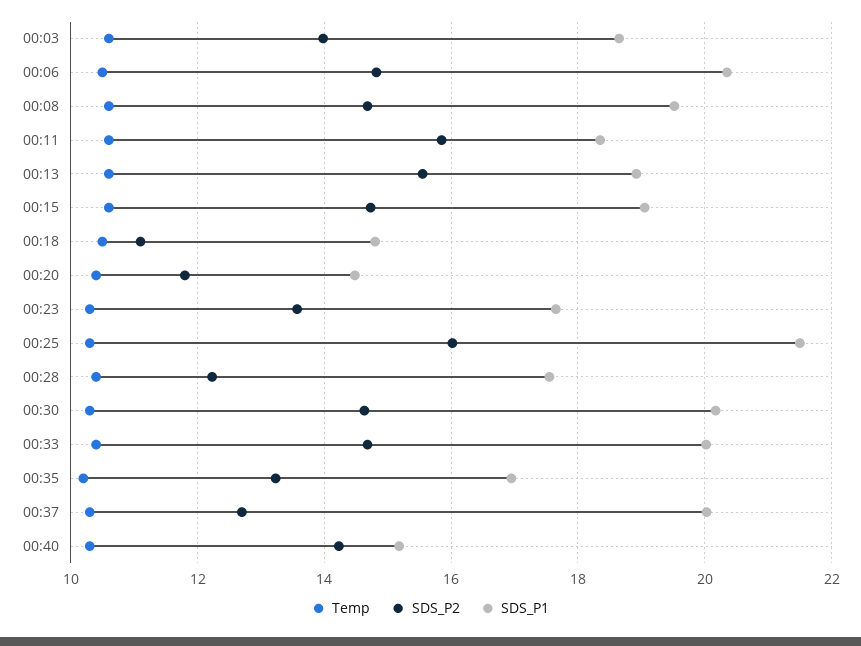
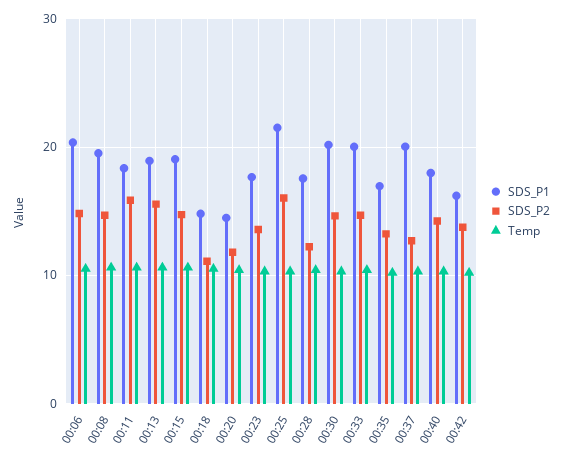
Temp, 00:03: 10.6 -> none
SDS_P2, 00:03: 14 -> none
SDS_P1, 00:03: 18.6 -> none
SDS_P1, 00:40: 15.2 -> 18
SDS_P1, 00:42: none -> 16
SDS_P2, 00:42: none -> 14
Temp, 00:42: none -> 10

